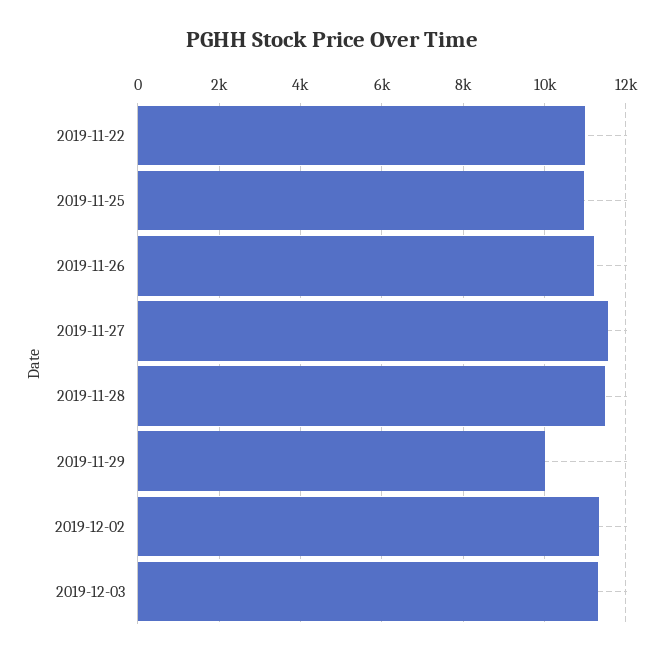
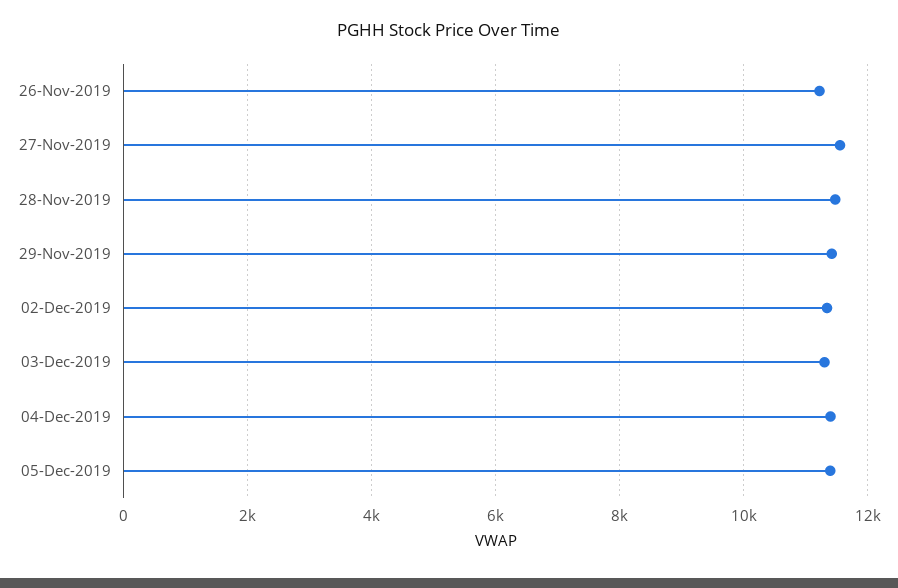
2019-11-22: 11000 -> none
2019-11-25: 11000 -> none
2019-11-29: 10000 -> 11400
04-Dec-2019: none -> 11400
05-Dec-2019: none -> 11400

